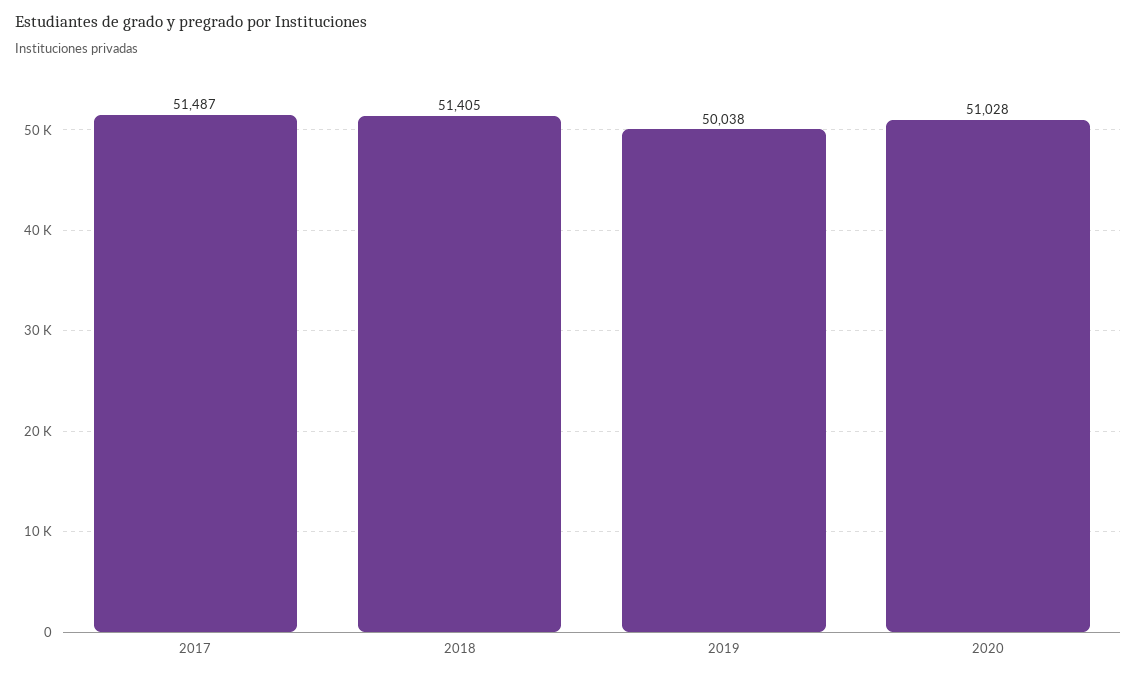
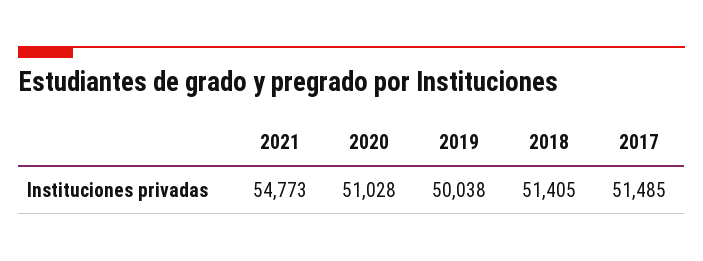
2017: 51487 -> 51485
2021: none -> 54773

